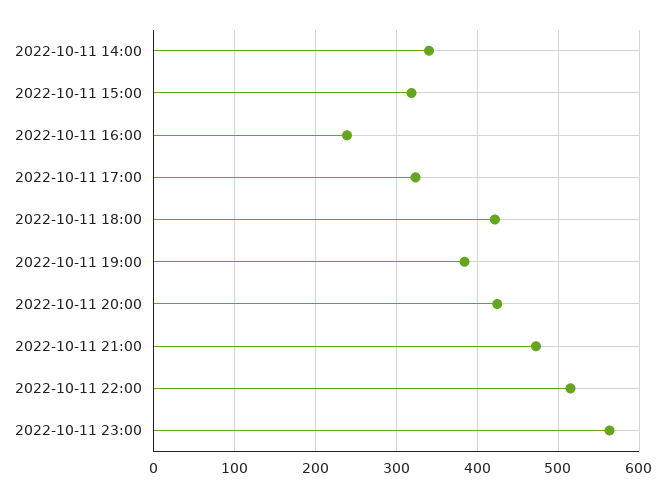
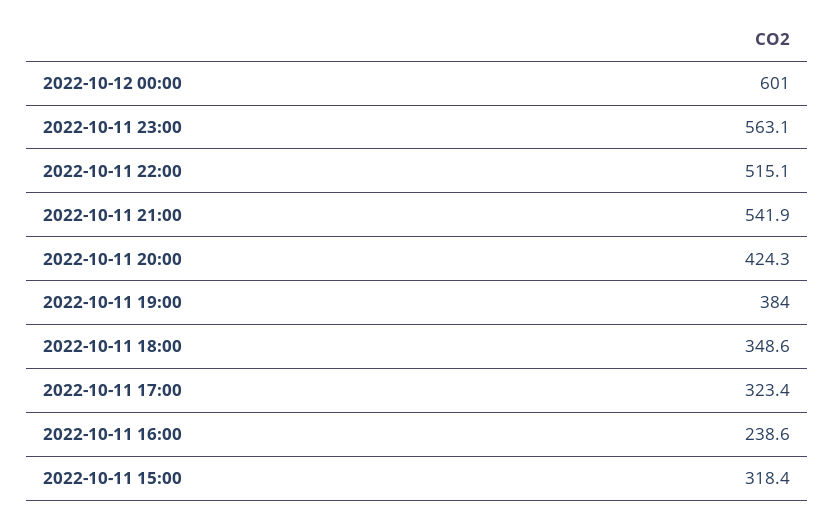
2022-10-11 14:00: 340 -> none
2022-10-11 18:00: 420 -> 348.6
2022-10-11 21:00: 470 -> 541.9
2022-10-12 00:00: none -> 601

